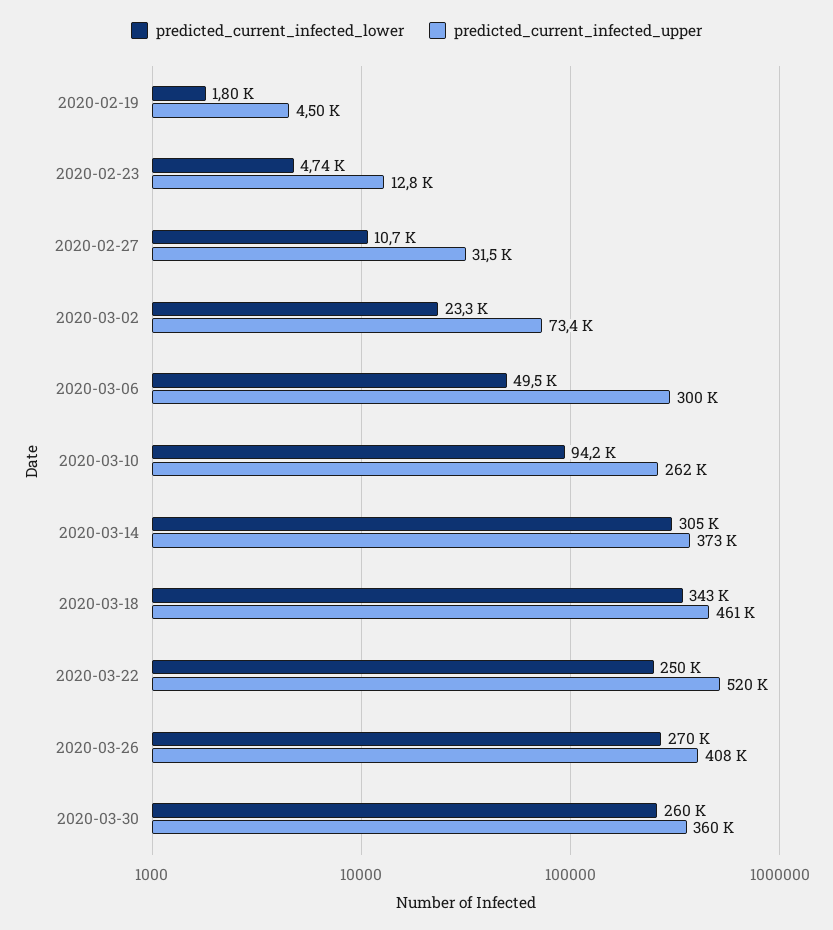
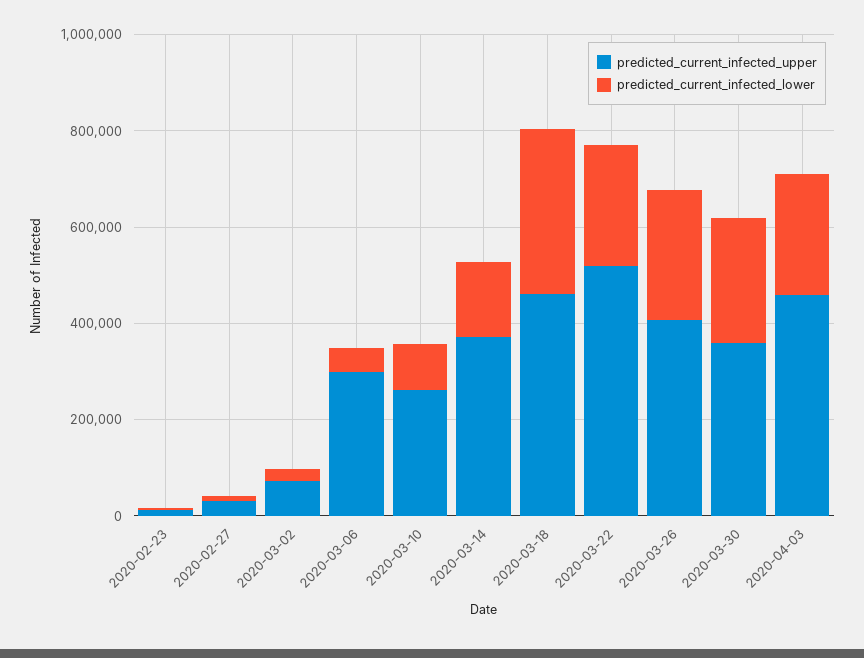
predicted_current_infected_lower, 2020-02-19: 1800 -> none
predicted_current_infected_upper, 2020-02-19: 4500 -> none
predicted_current_infected_lower, 2020-03-14: 305000 -> 150000
predicted_current_infected_upper, 2020-04-03: none -> 450000
predicted_current_infected_lower, 2020-04-03: none -> 250000

